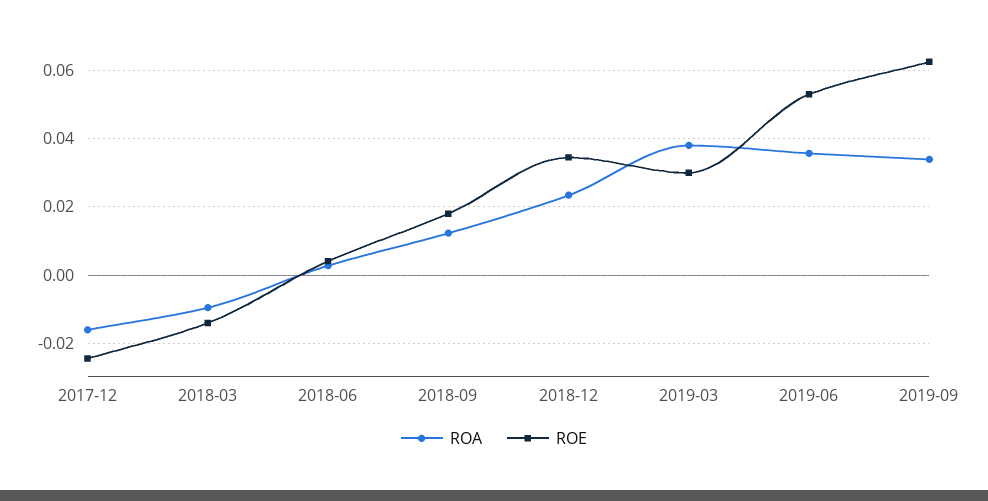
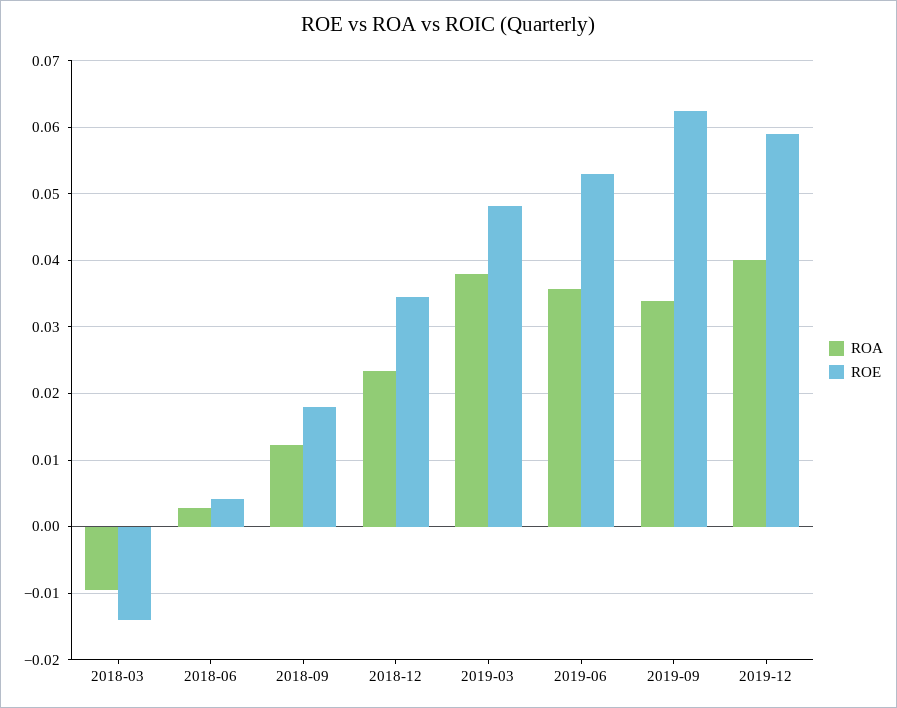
ROA, 2017-12: -0.016 -> none
ROE, 2017-12: -0.024 -> none
ROE, 2019-03: 0.03 -> 0.048
ROA, 2019-12: none -> 0.04
ROE, 2019-12: none -> 0.059

